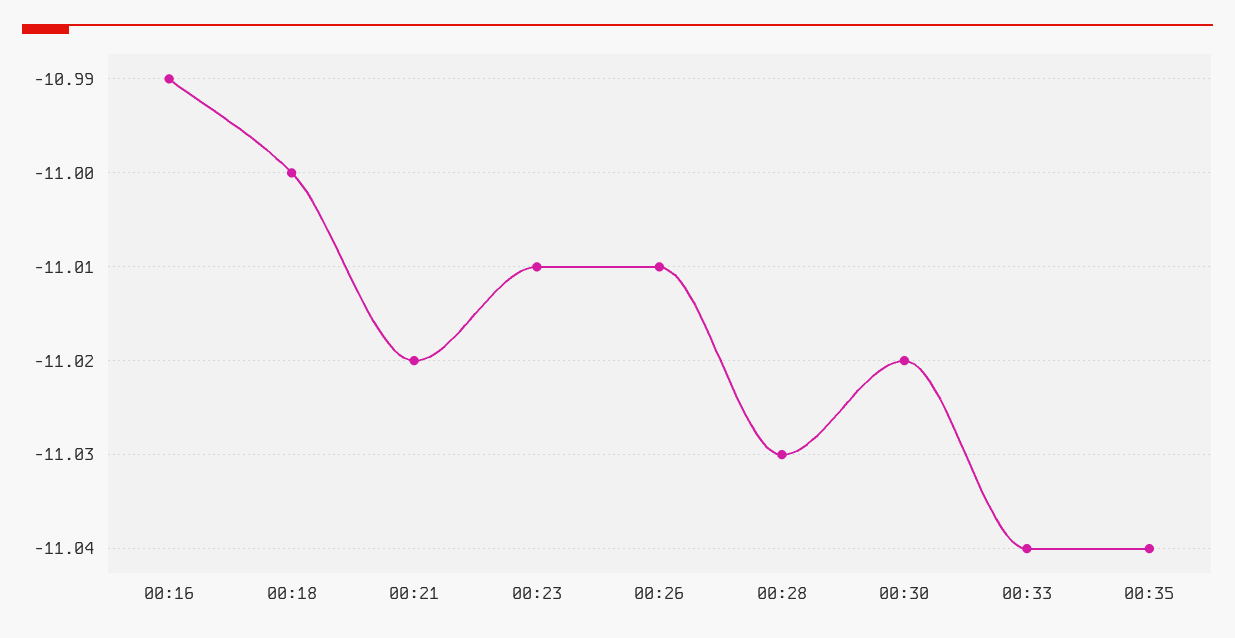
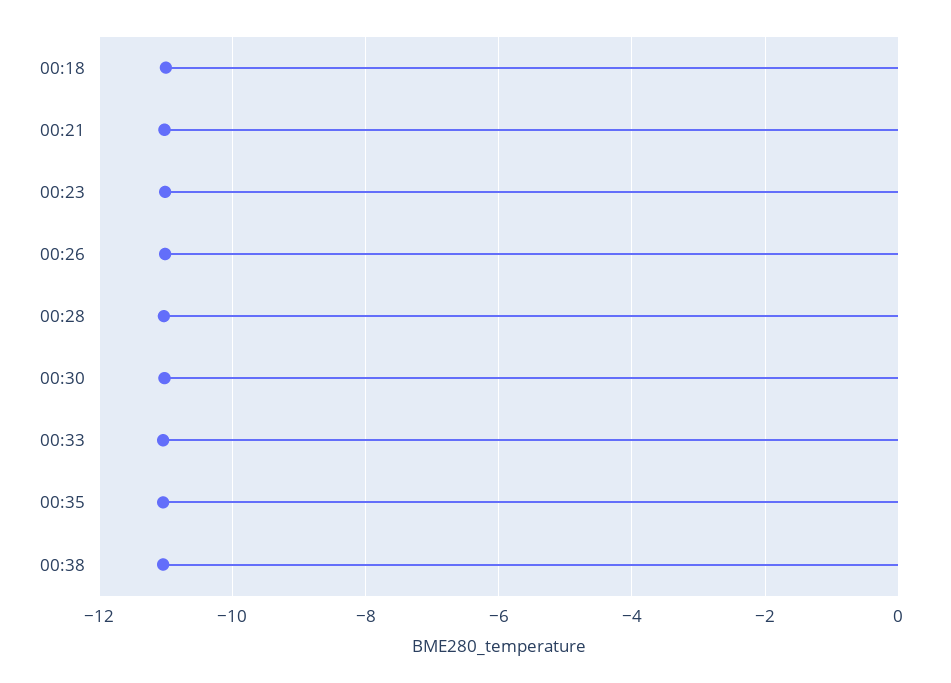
00:16: -10.99 -> none
00:38: none -> -11

